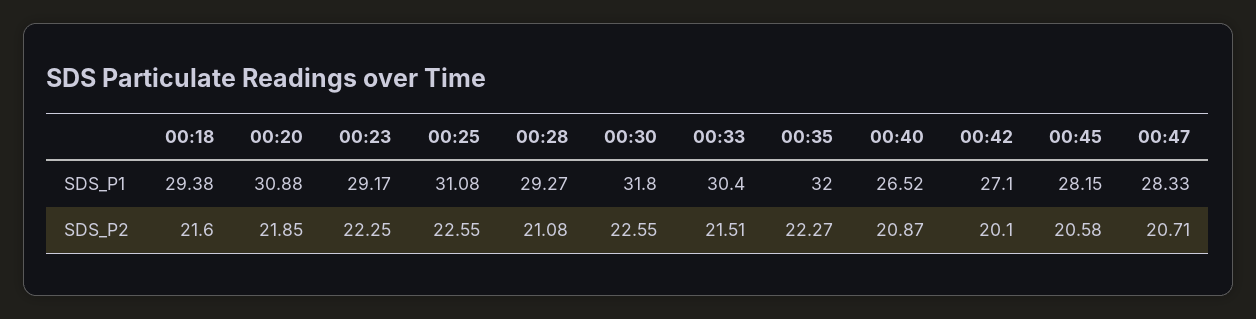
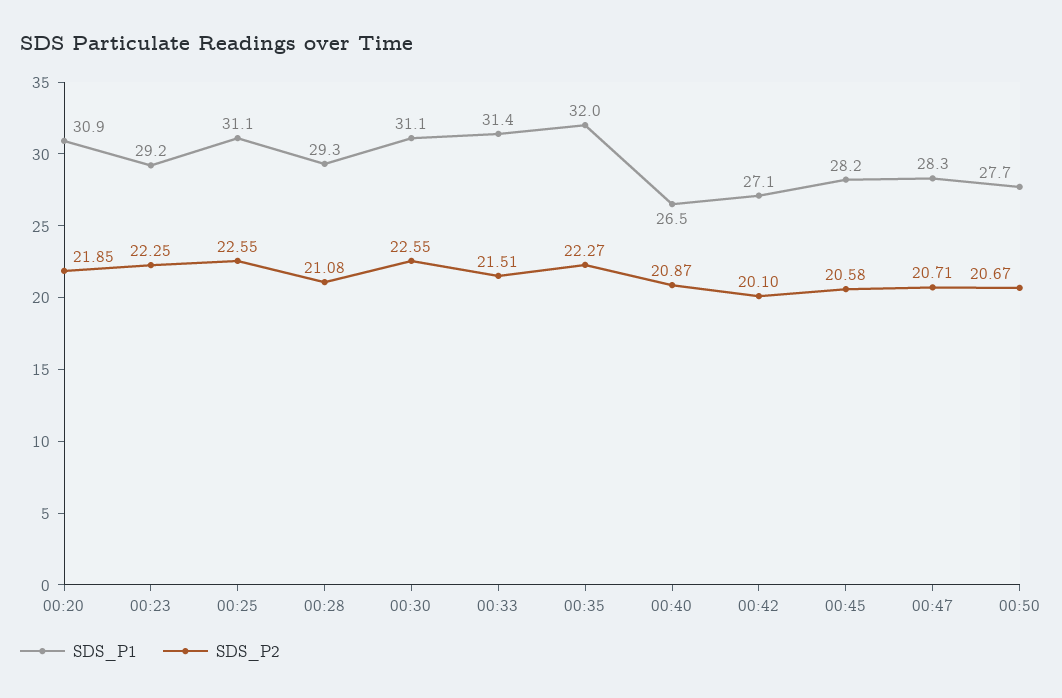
SDS_P1, 00:18: 29.38 -> none
SDS_P1, 00:30: 31.8 -> 31.1
SDS_P1, 00:33: 30.4 -> 31.4
SDS_P2, 00:18: 21.6 -> none
SDS_P1, 00:50: none -> 27.7
SDS_P2, 00:50: none -> 20.67

